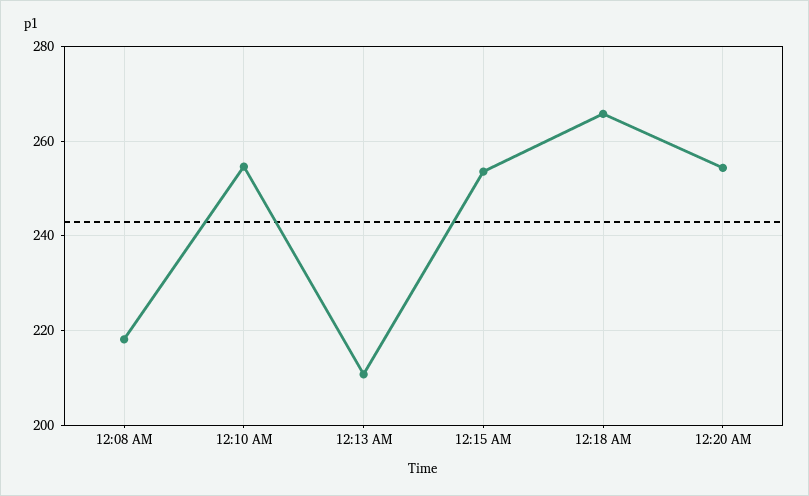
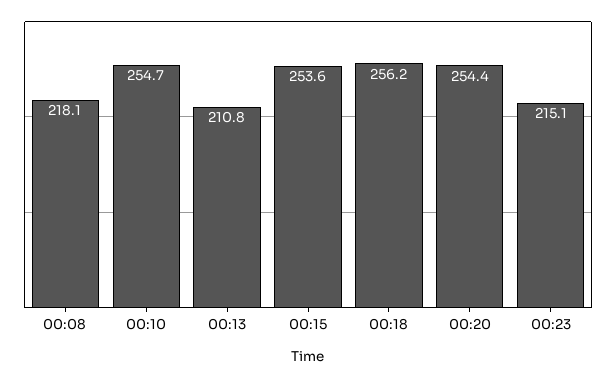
12:18 AM: 266 -> 256.2
00:23: none -> 215.1

